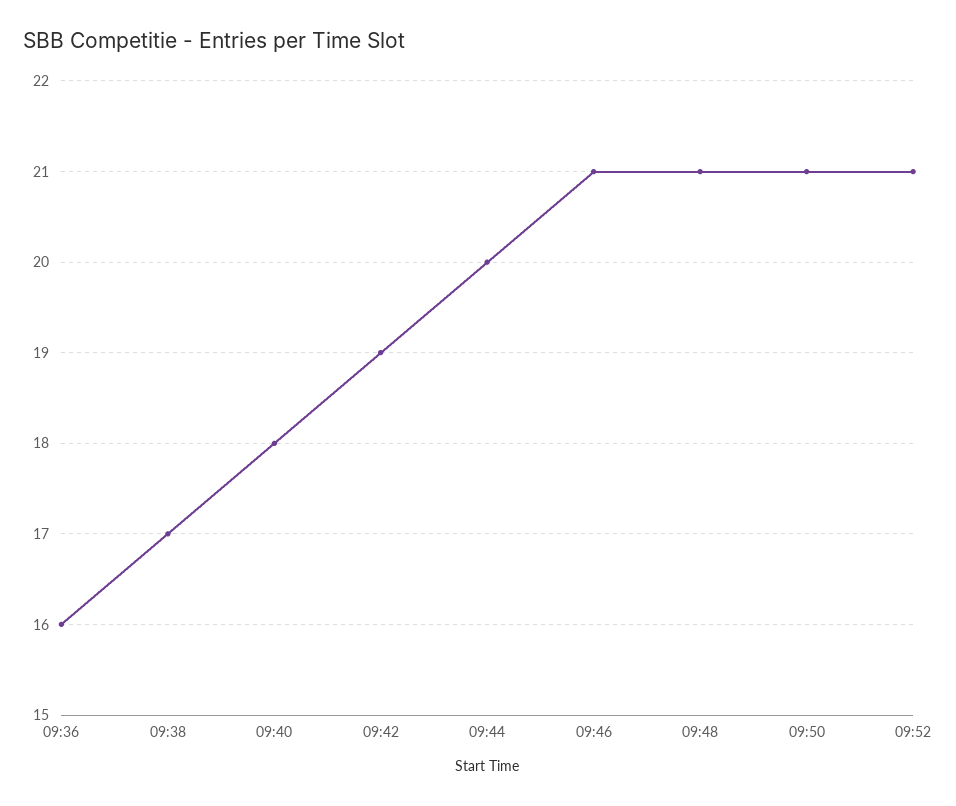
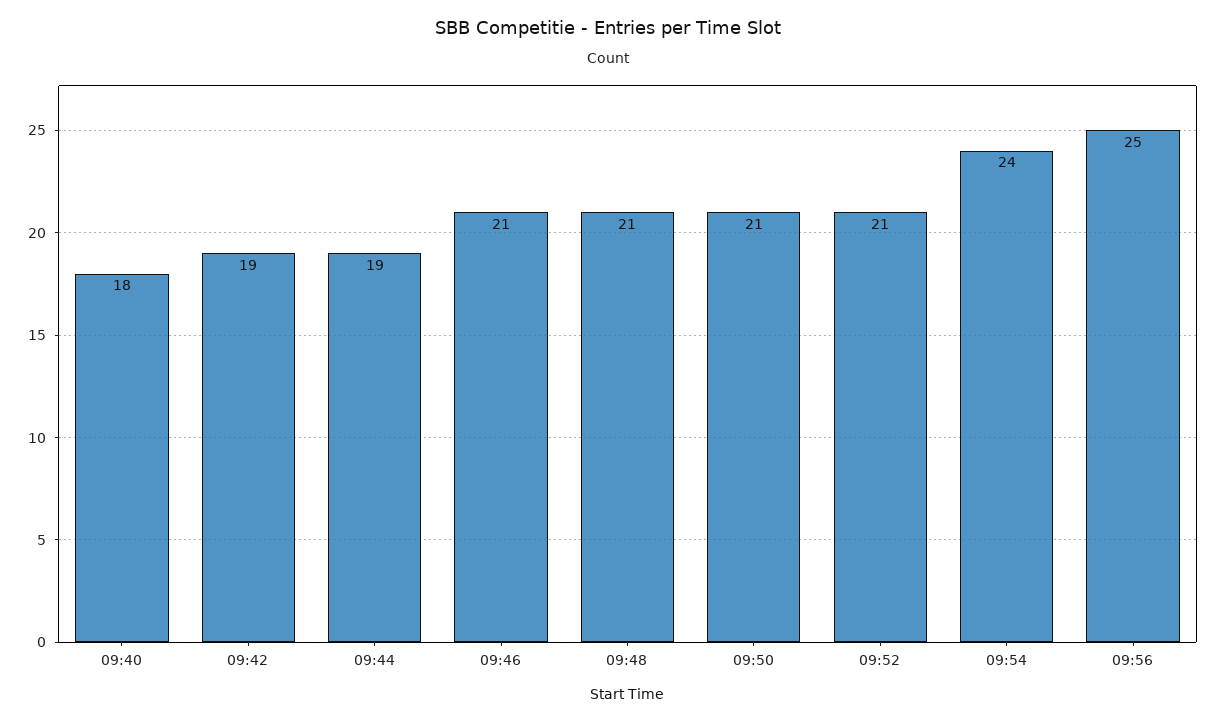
09:36: 16 -> none
09:38: 17 -> none
09:44: 20 -> 19
09:54: none -> 24
09:56: none -> 25

